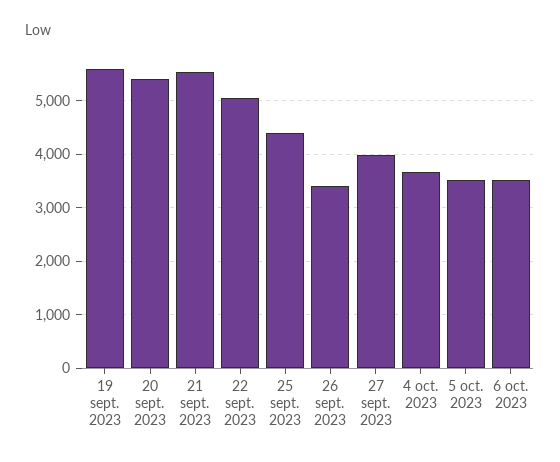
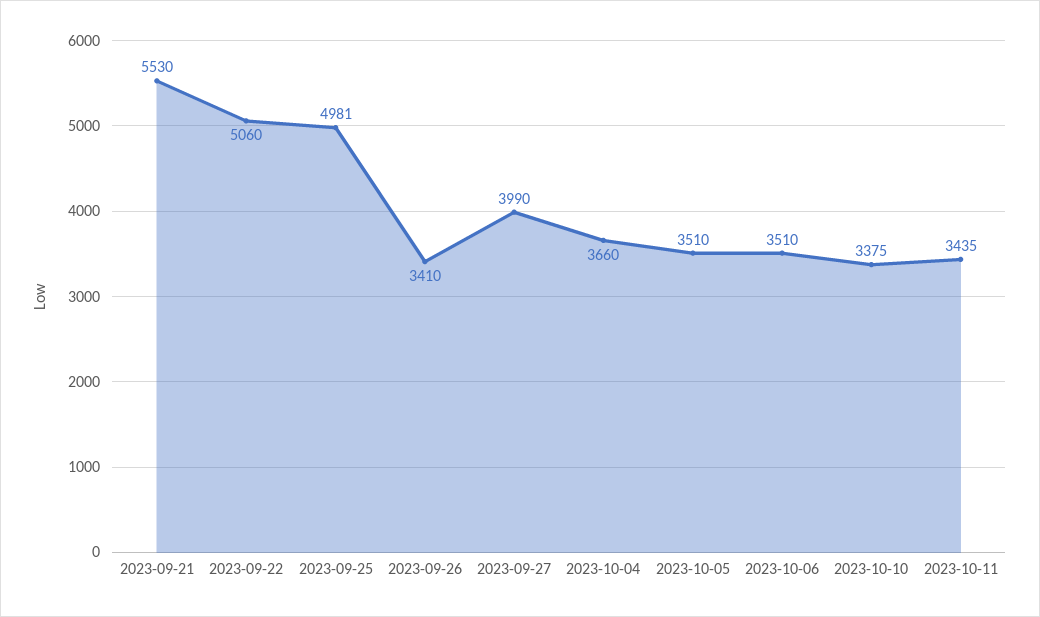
19 sept. 2023: 5600 -> none
20 sept. 2023: 5400 -> none
25 sept. 2023: 4400 -> 4981
2023-10-10: none -> 3375
2023-10-11: none -> 3435

